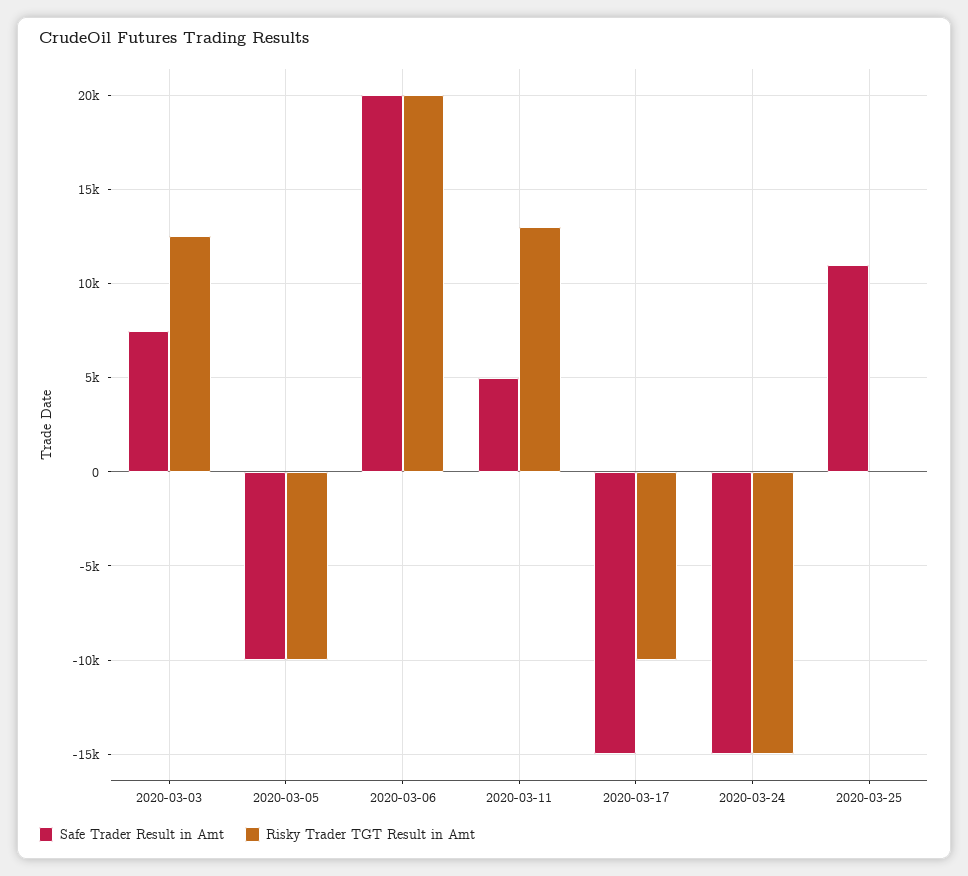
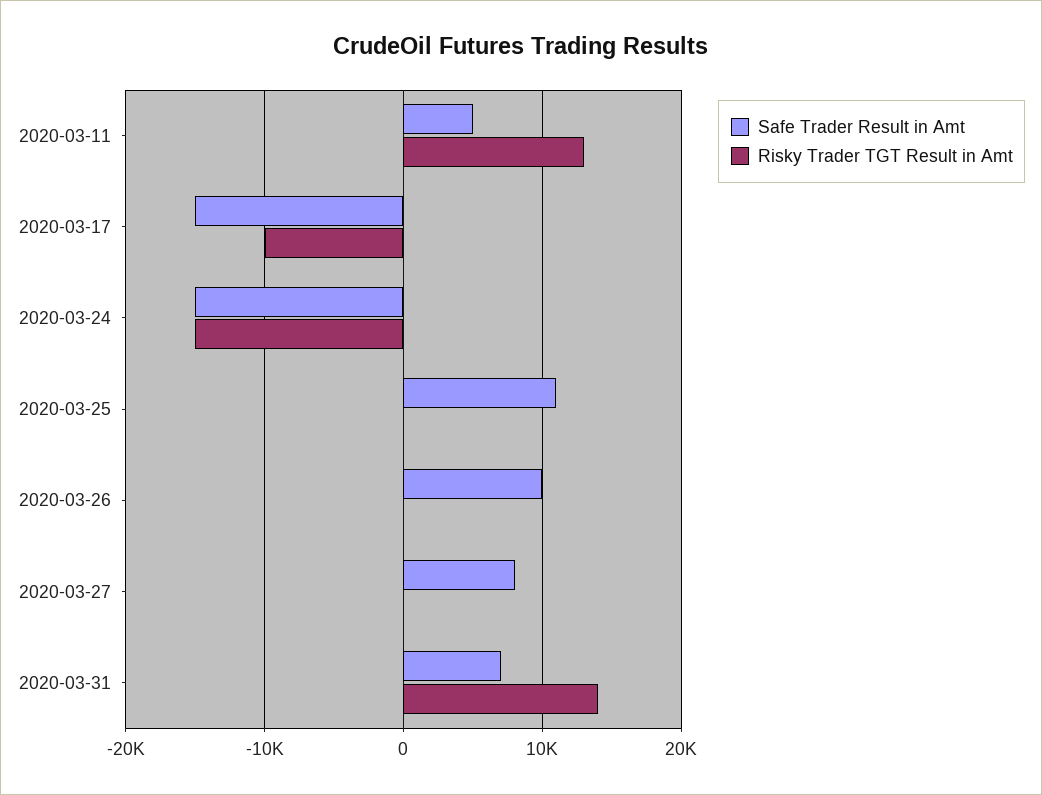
Safe Trader Result in Amt, 2020-03-03: 7500 -> none
Risky Trader TGT Result in Amt, 2020-03-03: 12500 -> none
Safe Trader Result in Amt, 2020-03-05: -10000 -> none
Risky Trader TGT Result in Amt, 2020-03-05: -10000 -> none
Safe Trader Result in Amt, 2020-03-06: 20000 -> none
Risky Trader TGT Result in Amt, 2020-03-06: 20000 -> none
Safe Trader Result in Amt, 2020-03-26: none -> 10000
Risky Trader TGT Result in Amt, 2020-03-26: none -> 0
Safe Trader Result in Amt, 2020-03-27: none -> 8000
Risky Trader TGT Result in Amt, 2020-03-27: none -> 0
Safe Trader Result in Amt, 2020-03-31: none -> 7000
Risky Trader TGT Result in Amt, 2020-03-31: none -> 14000

